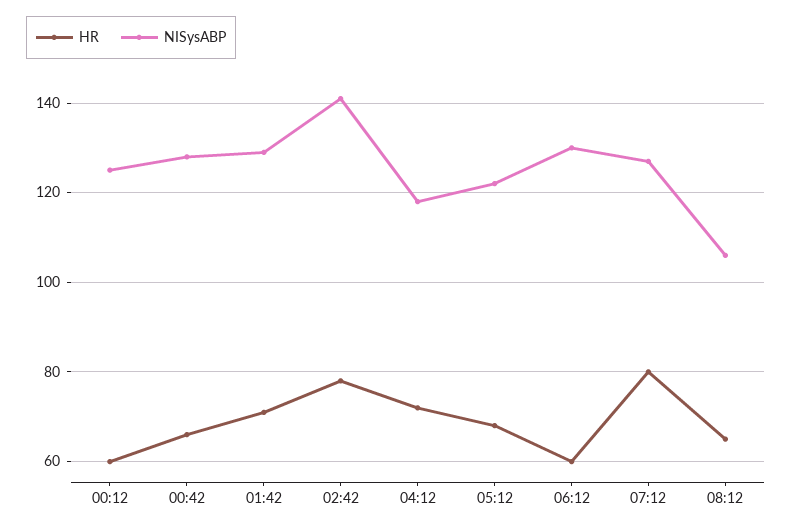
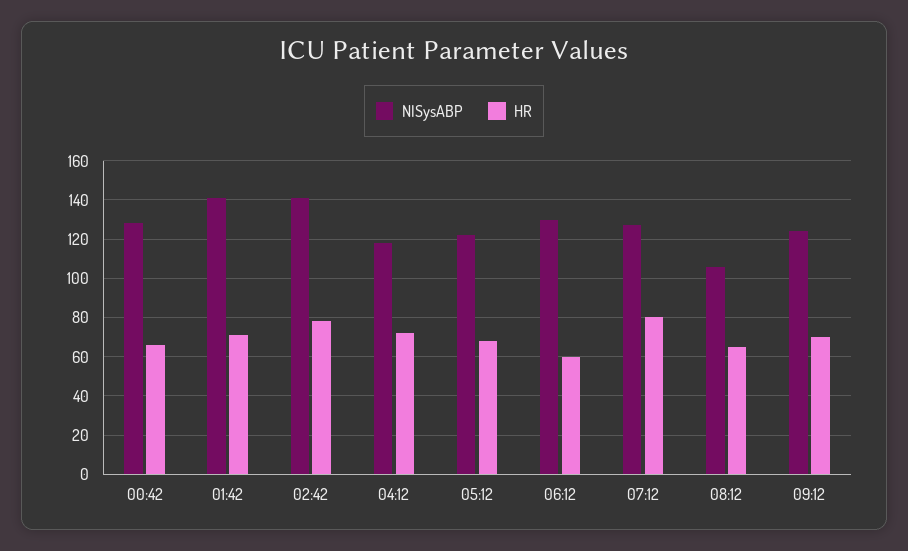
HR, 00:12: 60 -> none
NISysABP, 00:12: 125 -> none
NISysABP, 01:42: 130 -> 140
NISysABP, 09:12: none -> 125
HR, 09:12: none -> 70

